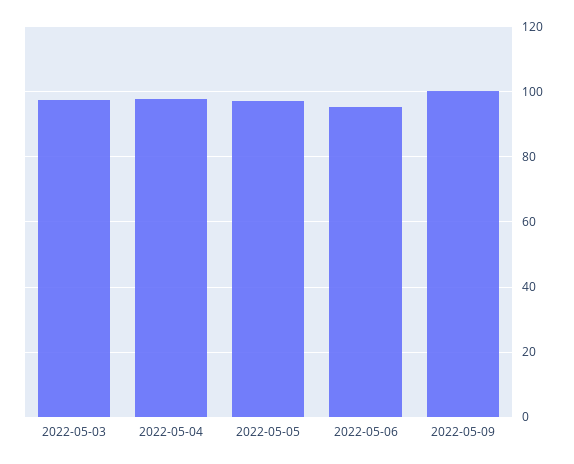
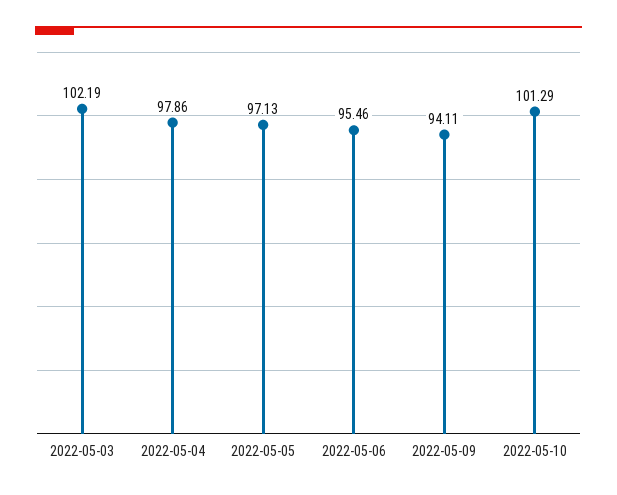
2022-05-03: 98 -> 102.19
2022-05-09: 100 -> 94.11
2022-05-10: none -> 101.29

